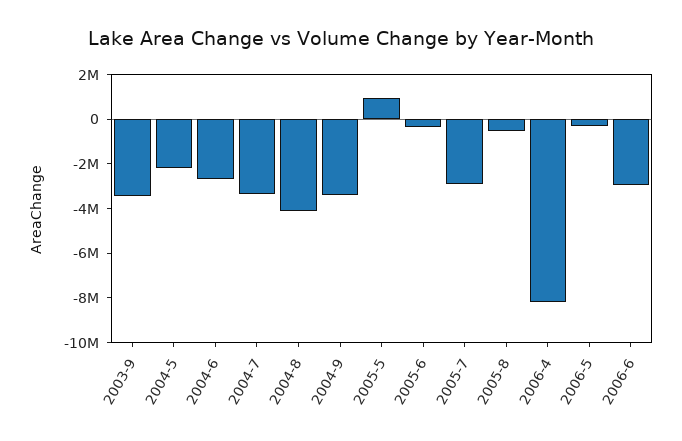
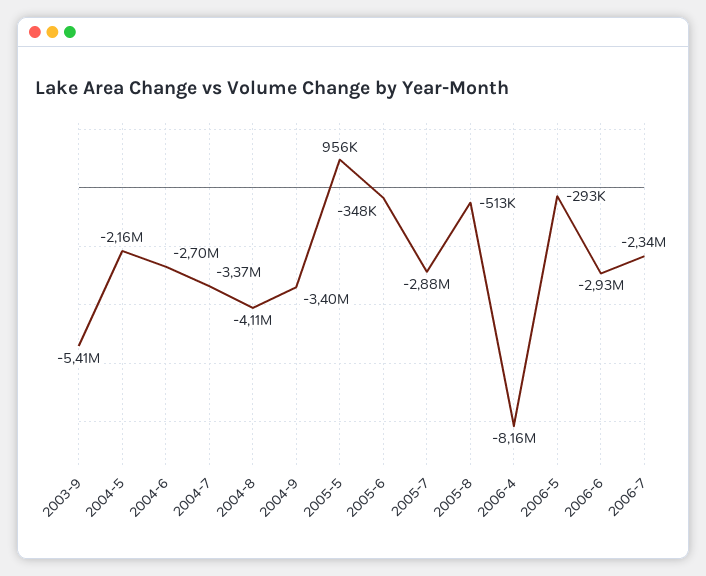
2003-9: -3500000 -> -5410000
2006-7: none -> -2340000

